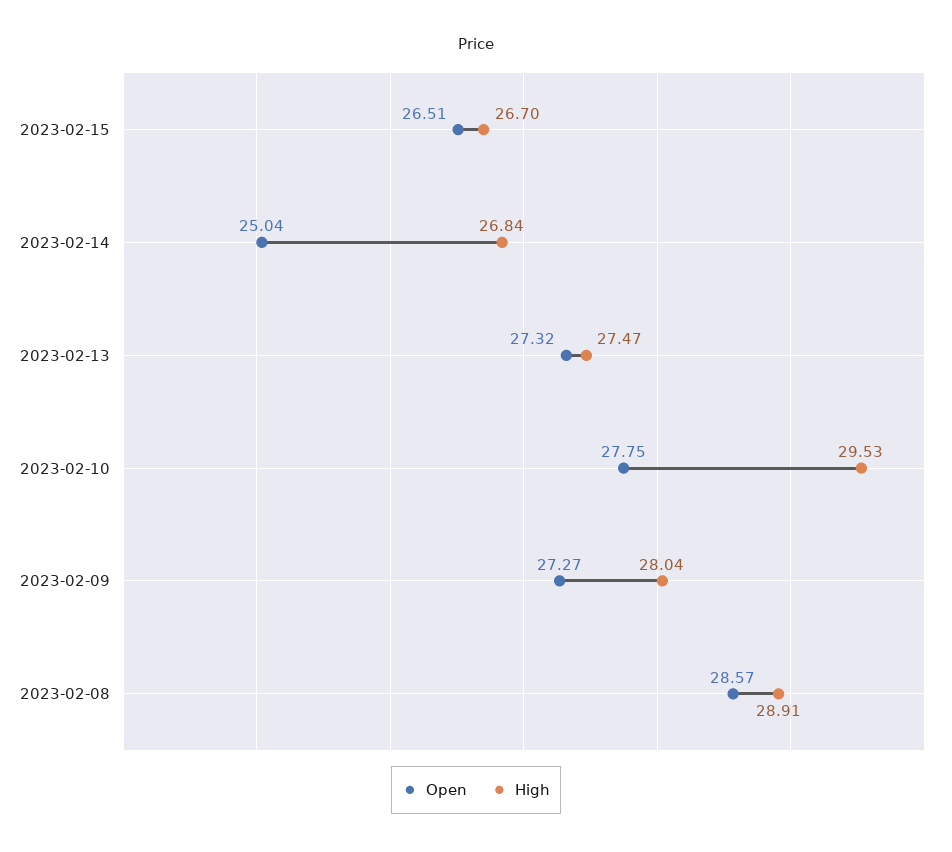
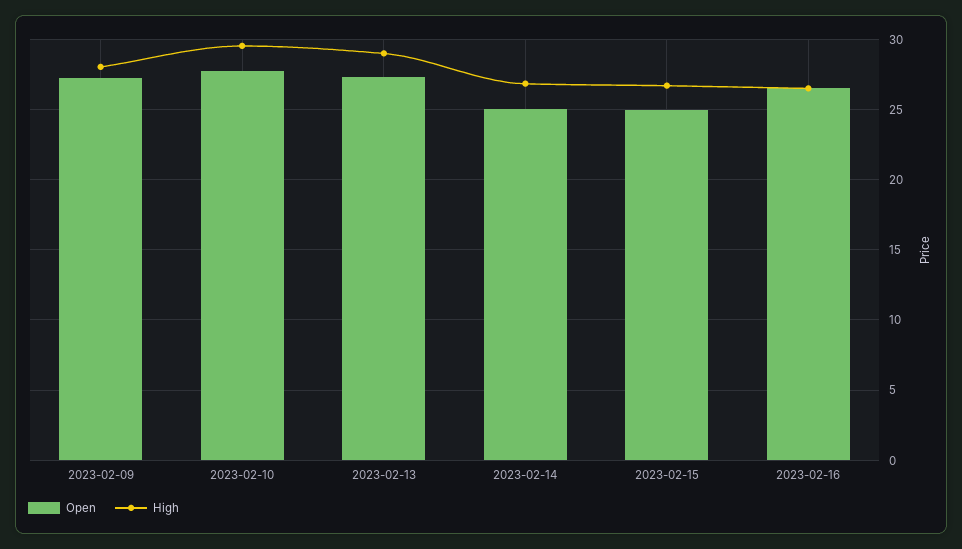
Open, 2023-02-15: 26.51 -> 25
High, 2023-02-13: 27.47 -> 29
Open, 2023-02-08: 28.57 -> none
High, 2023-02-08: 28.91 -> none
Open, 2023-02-16: none -> 26.5
High, 2023-02-16: none -> 26.5

